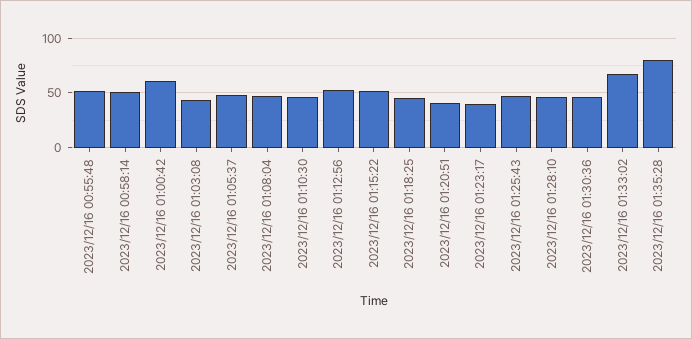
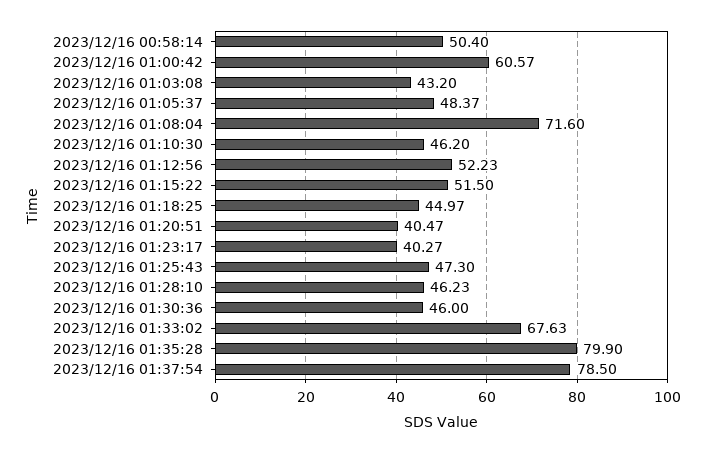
2023/12/16 00:55:48: 50 -> none
2023/12/16 01:08:04: 50 -> 71.6
2023/12/16 01:37:54: none -> 78.5

